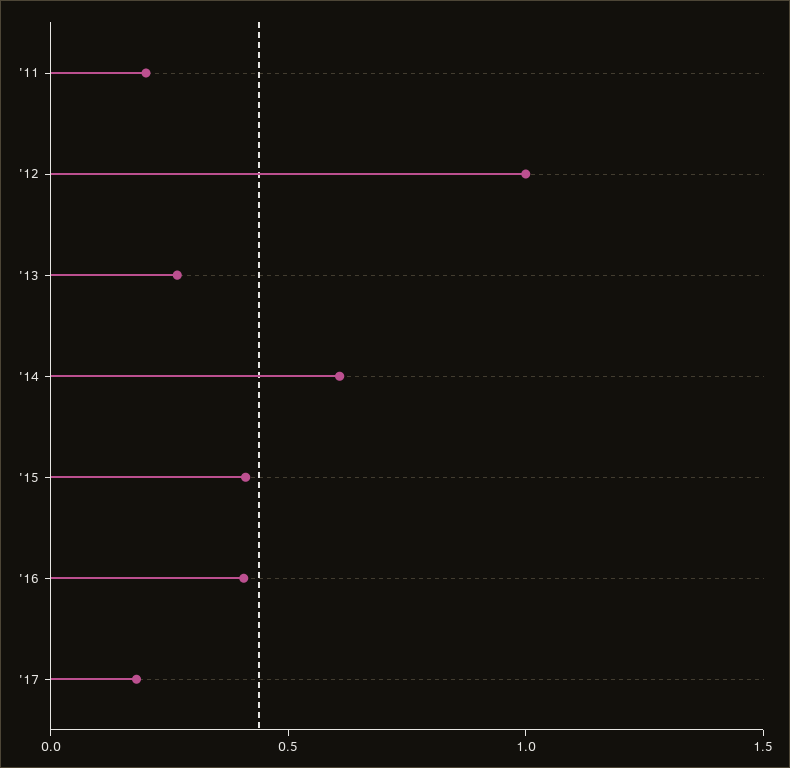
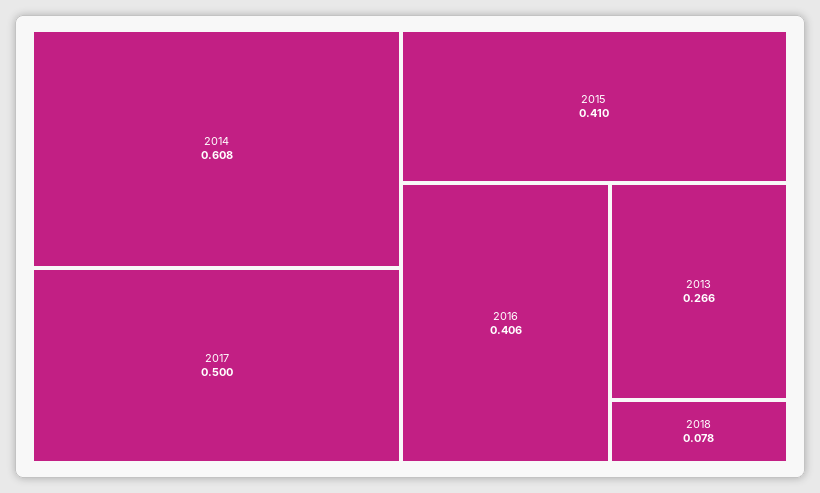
'11: 0.2 -> none
'12: 1 -> none
'17: 0.2 -> 0.5
2018: none -> 0.078

